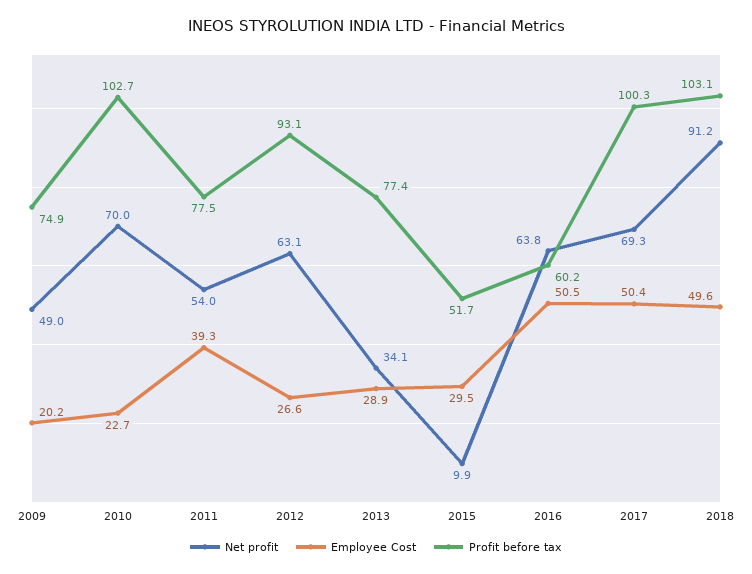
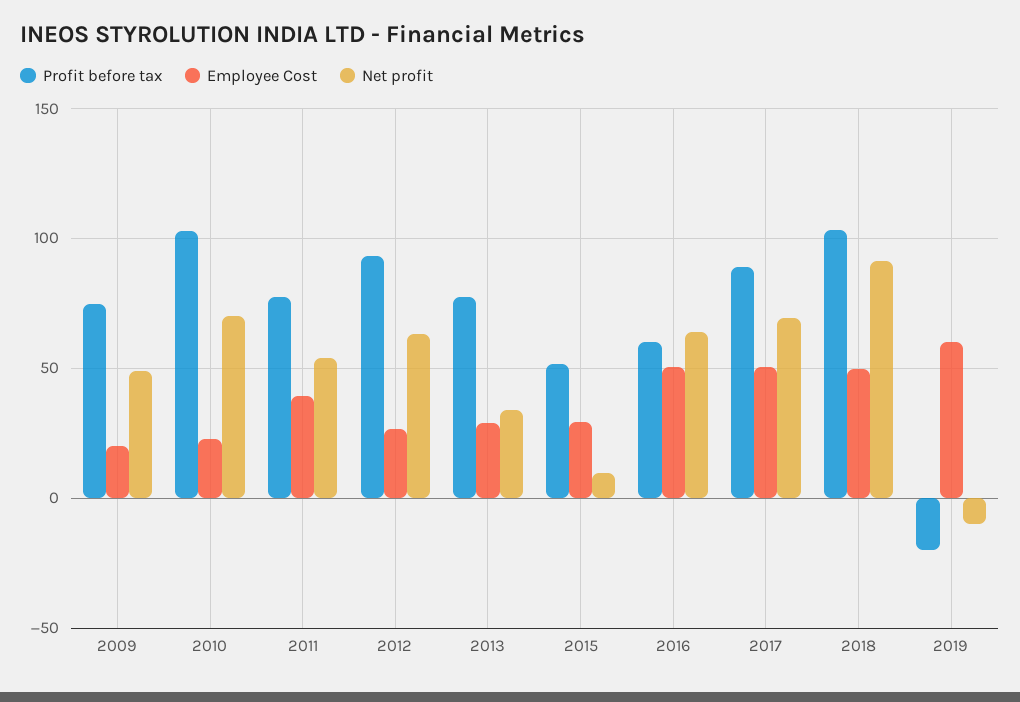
Profit before tax, 2017: 100.3 -> 90
Profit before tax, 2019: none -> -20
Employee Cost, 2019: none -> 60
Net profit, 2019: none -> -10

